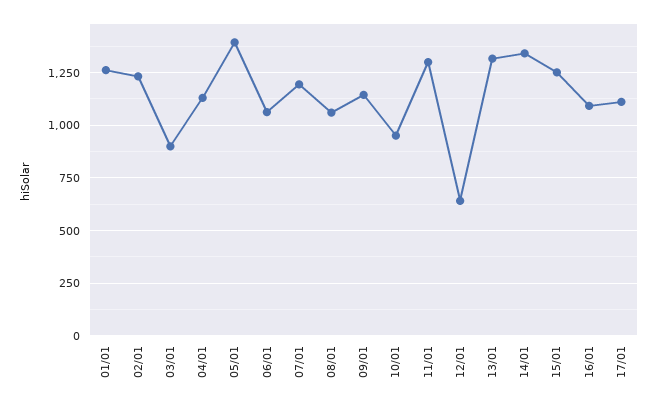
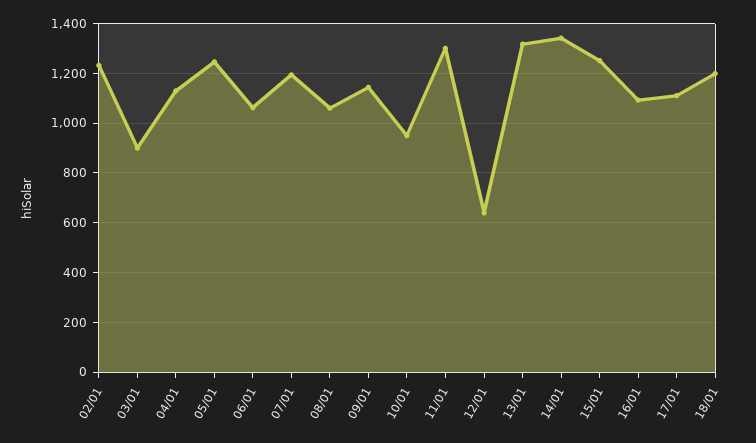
01/01: 1250 -> none
05/01: 1400 -> 1250
18/01: none -> 1200

